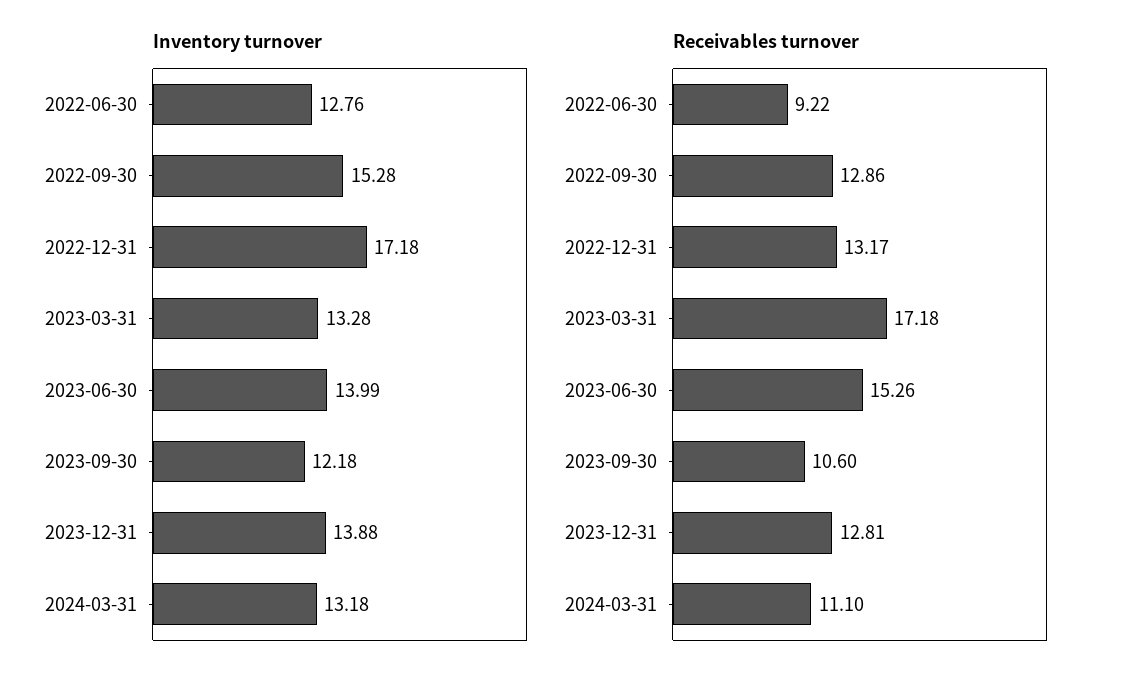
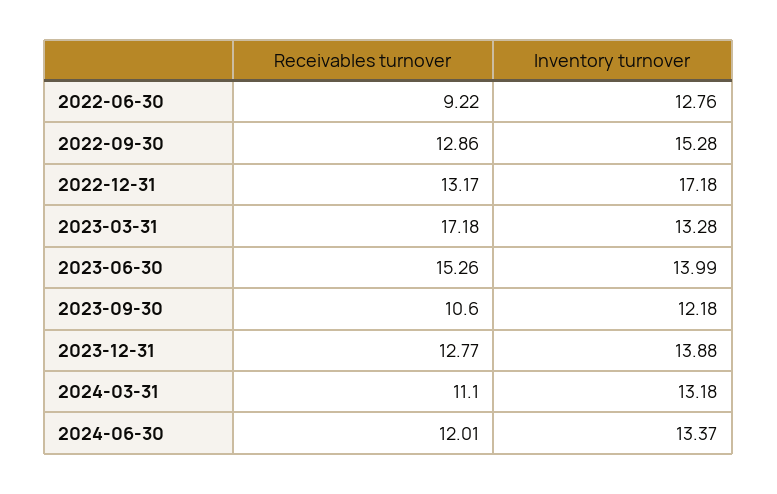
Receivables turnover, 2023-12-31: 12.81 -> 12.77
Receivables turnover, 2024-06-30: none -> 12.01
Inventory turnover, 2024-06-30: none -> 13.37

